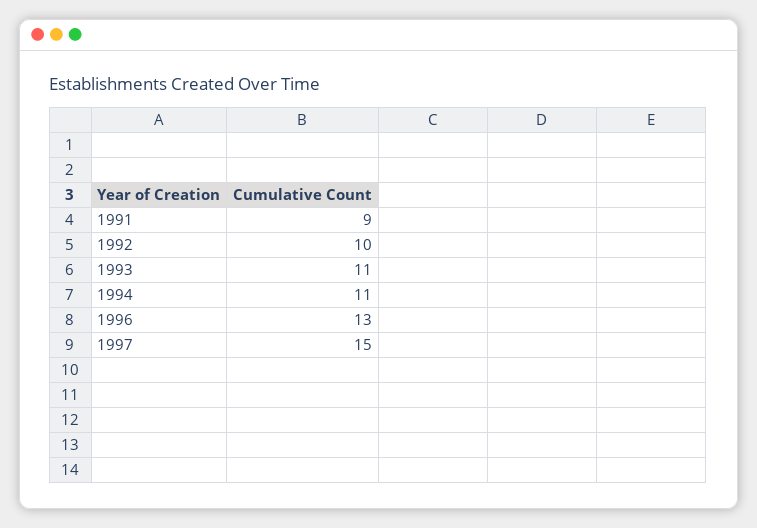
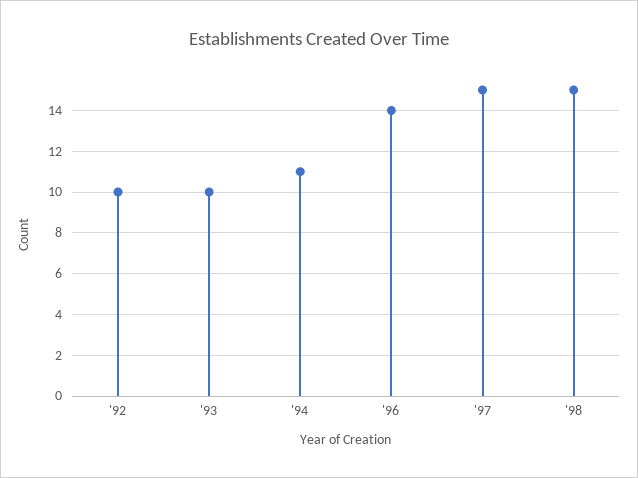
1991: 9 -> none
1993: 11 -> 10
1996: 13 -> 14
'98: none -> 15

